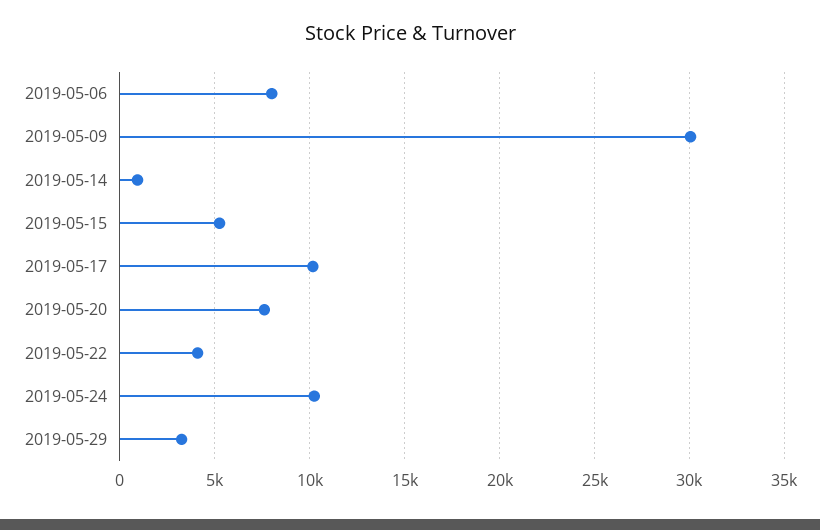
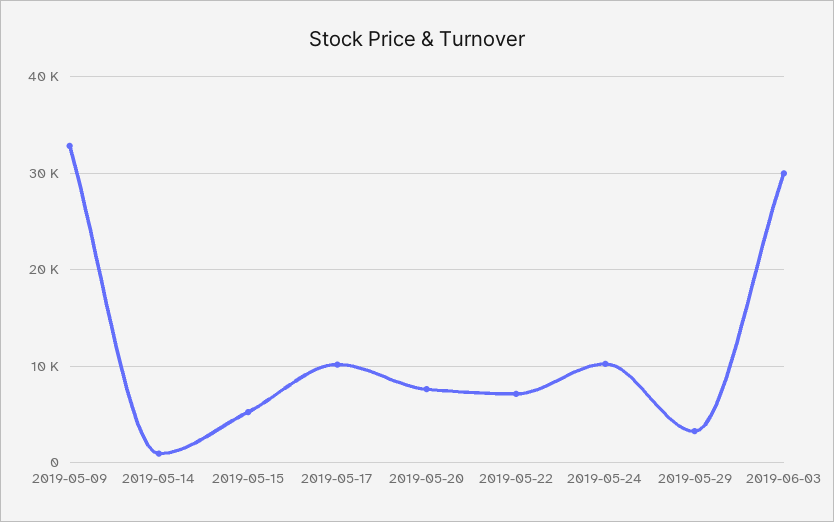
2019-05-06: 8000 -> none
2019-05-09: 30000 -> 33000
2019-05-22: 4000 -> 7000
2019-06-03: none -> 30000

